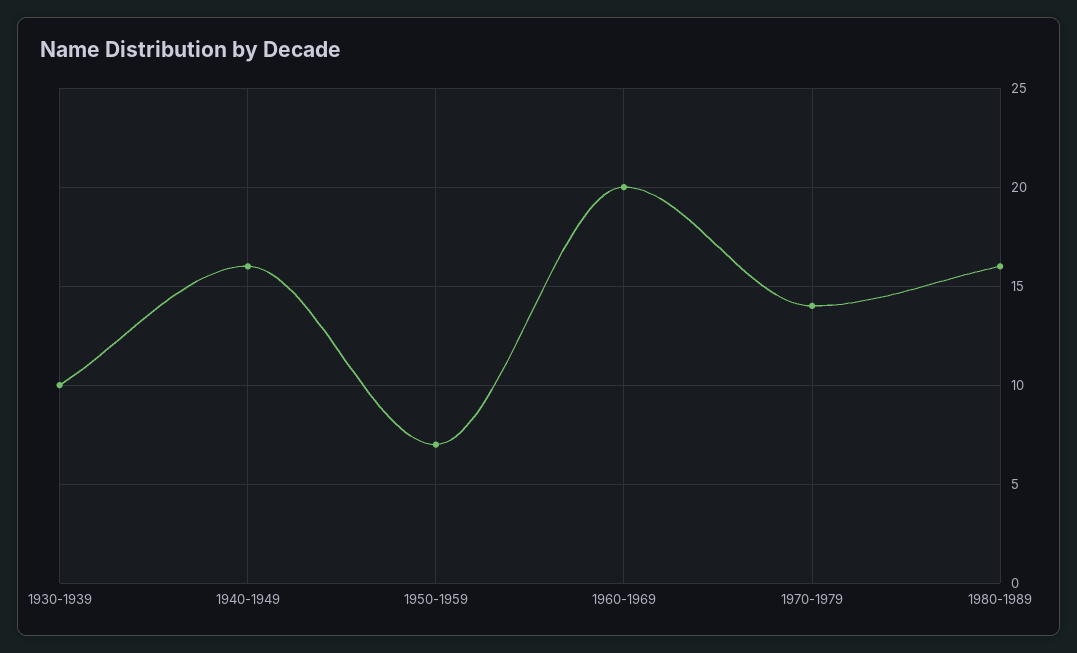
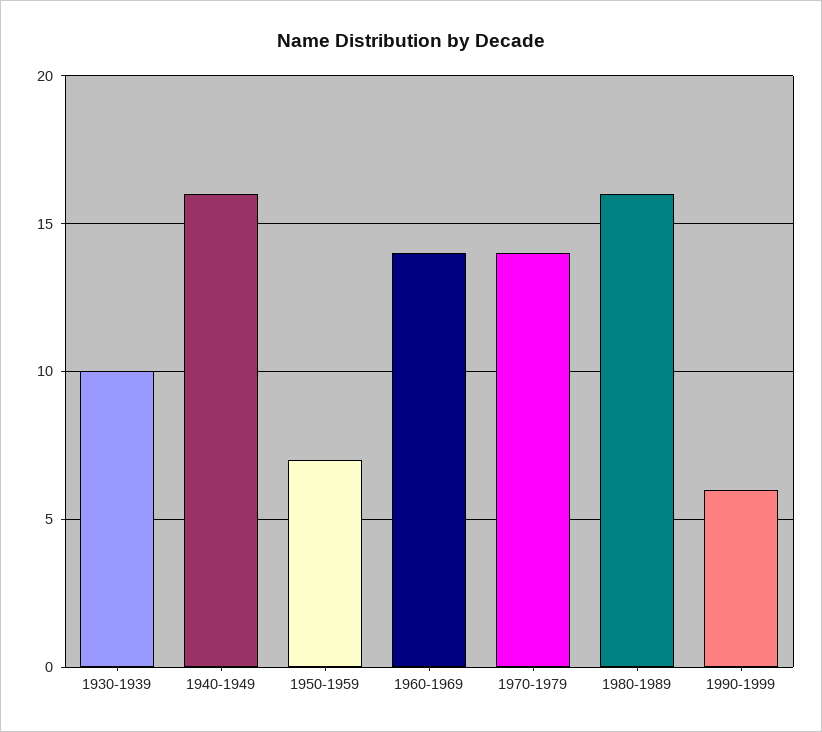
1960-1969: 20 -> 14
1990-1999: none -> 6

